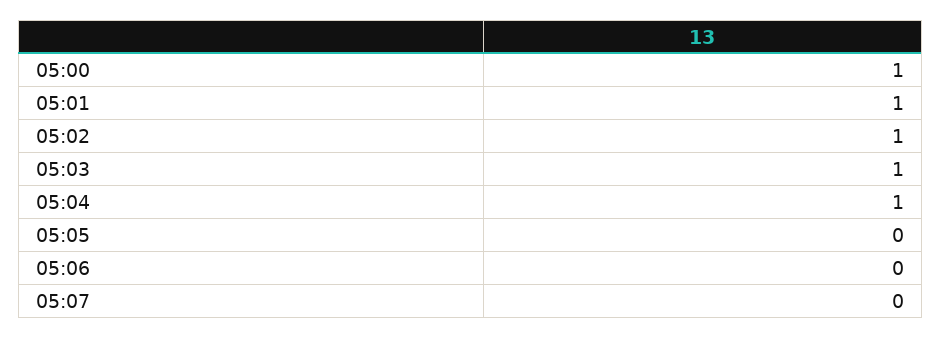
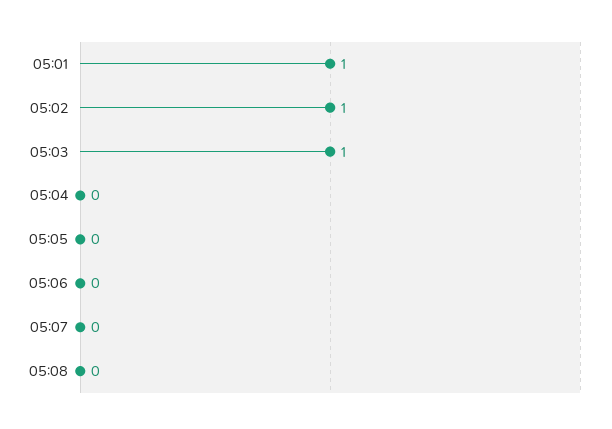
05:00: 1 -> none
05:04: 1 -> 0
05:08: none -> 0

